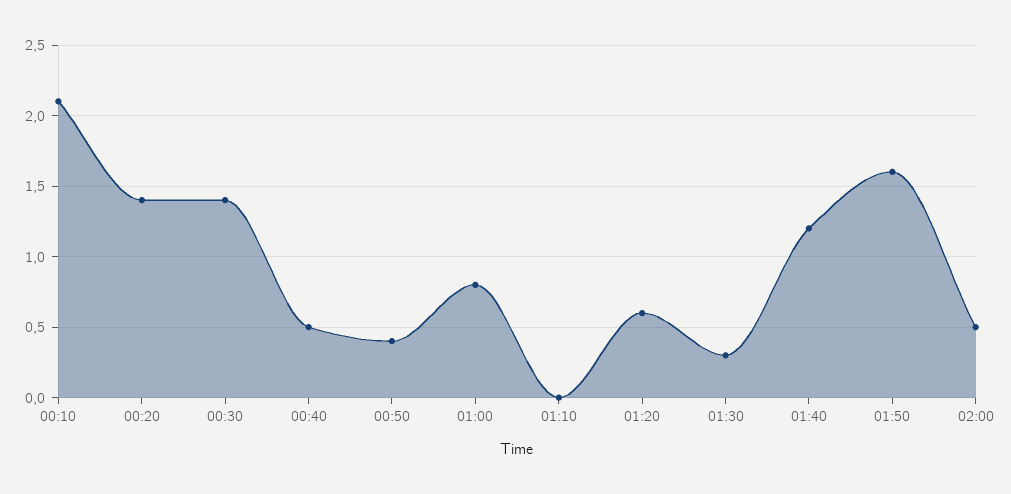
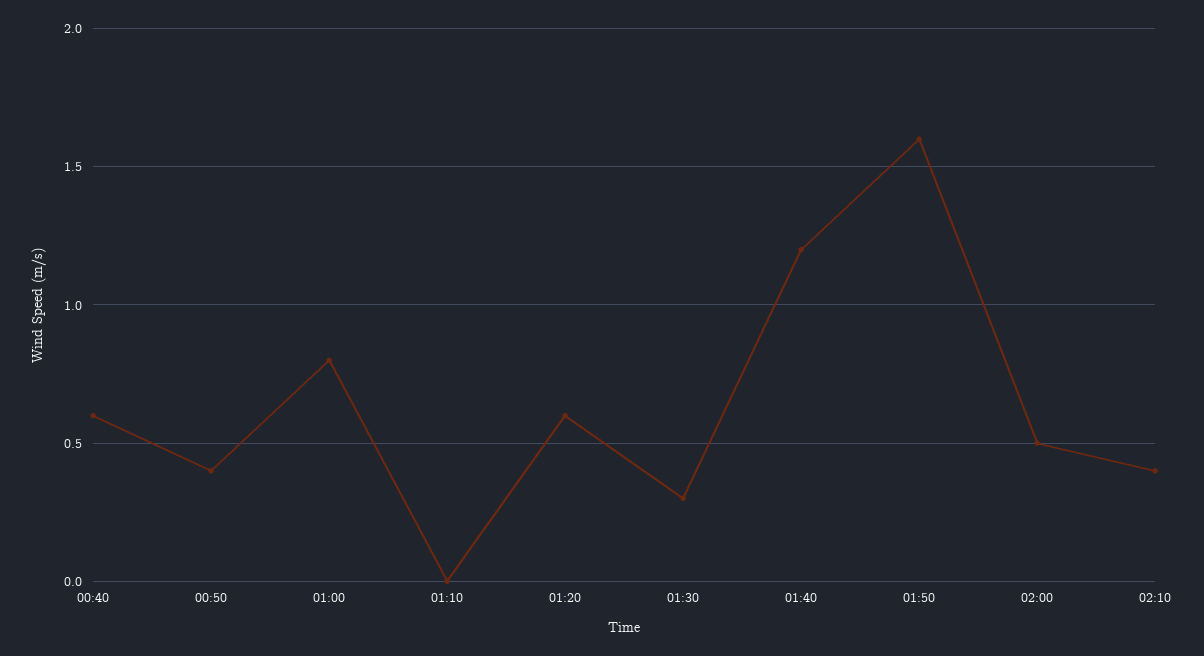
00:10: 2.1 -> none
00:20: 1.4 -> none
00:30: 1.4 -> none
00:40: 0.5 -> 0.6
02:10: none -> 0.4

